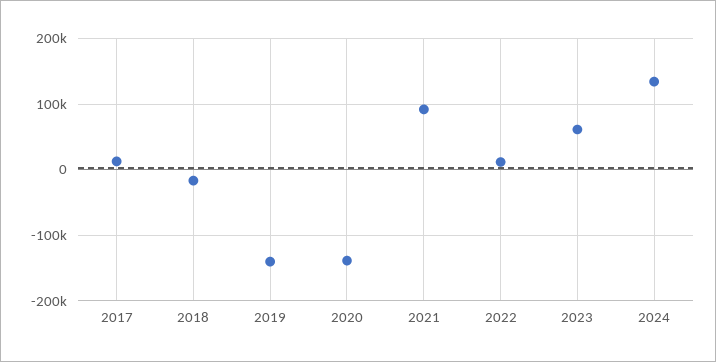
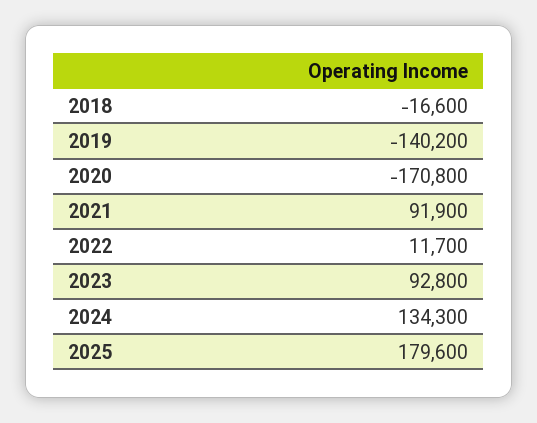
2017: 10000 -> none
2020: -140000 -> -170800
2023: 60000 -> 92800
2025: none -> 179600

